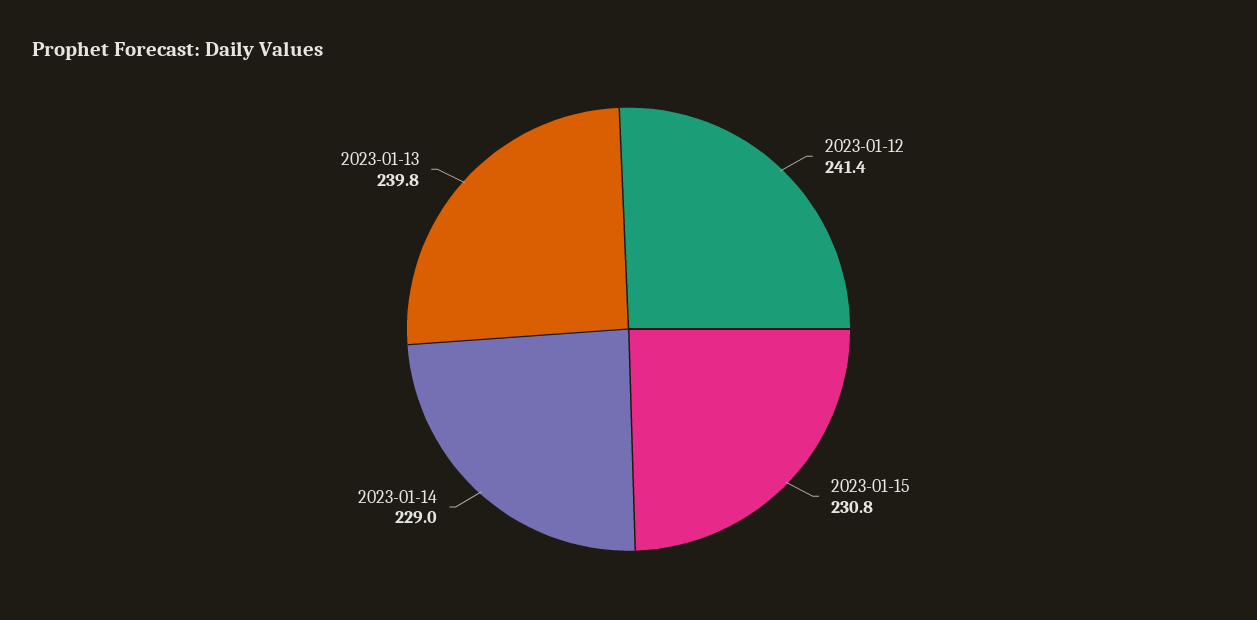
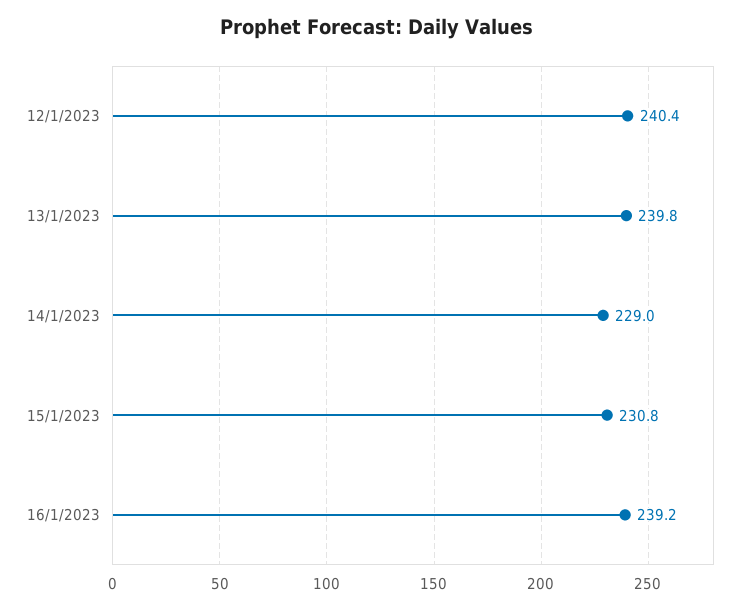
2023-01-12: 241.4 -> 240.4
16/1/2023: none -> 239.2

